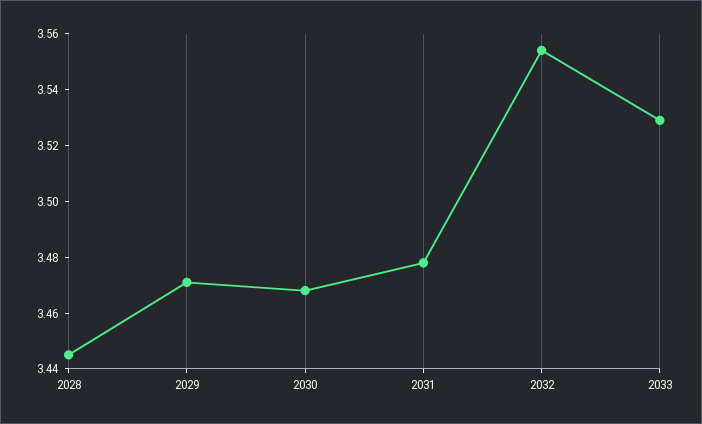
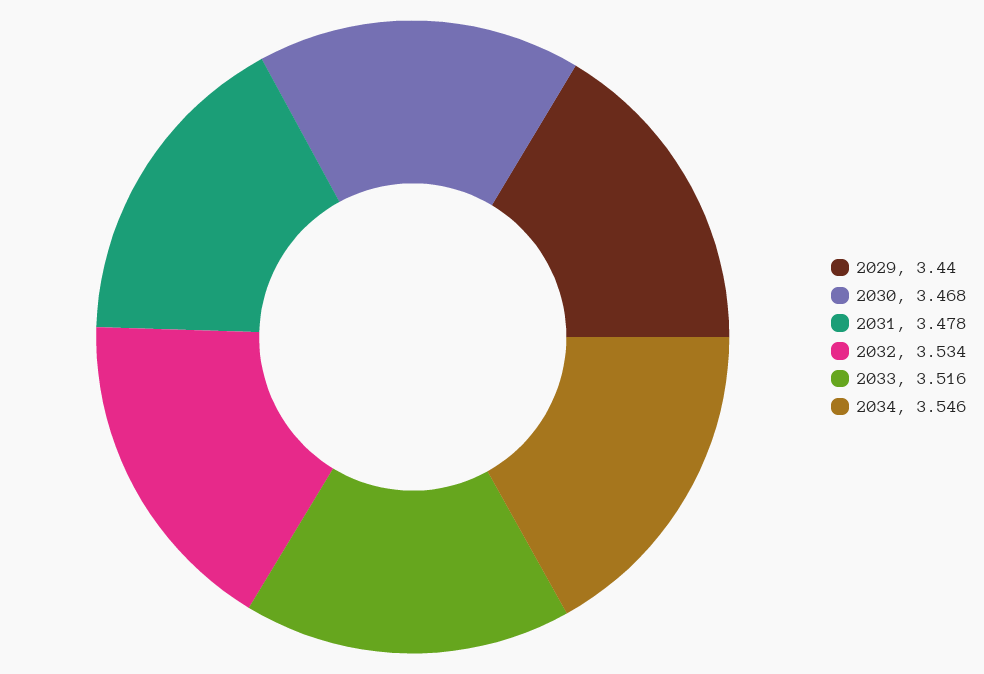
2028: 3.445 -> none
2029: 3.47 -> 3.44
2032: 3.555 -> 3.534
2033: 3.53 -> 3.516
2034: none -> 3.546

